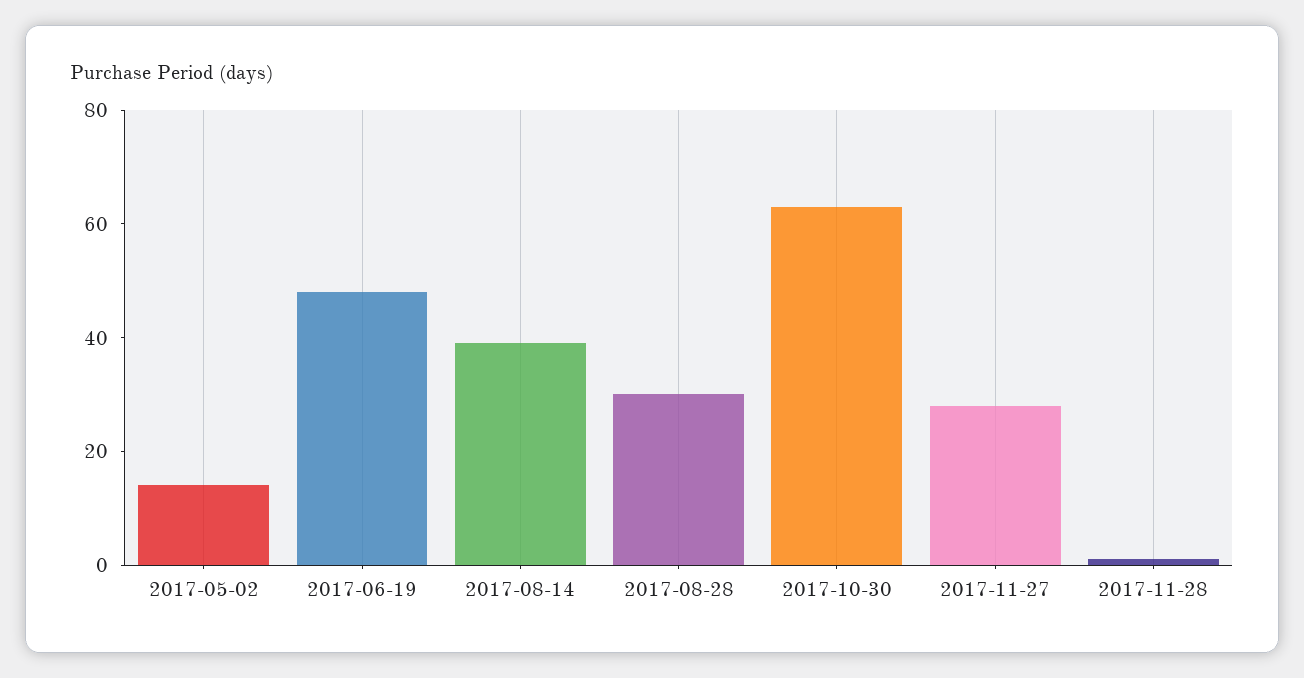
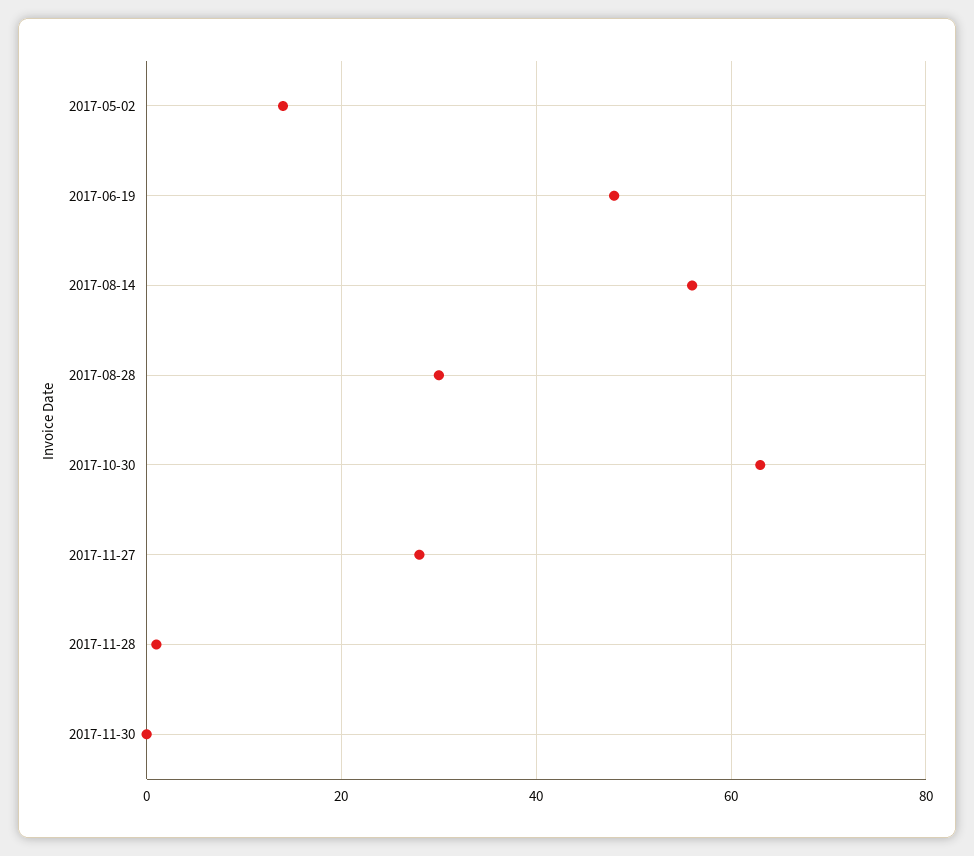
2017-08-14: 40 -> 55
2017-11-30: none -> 0

